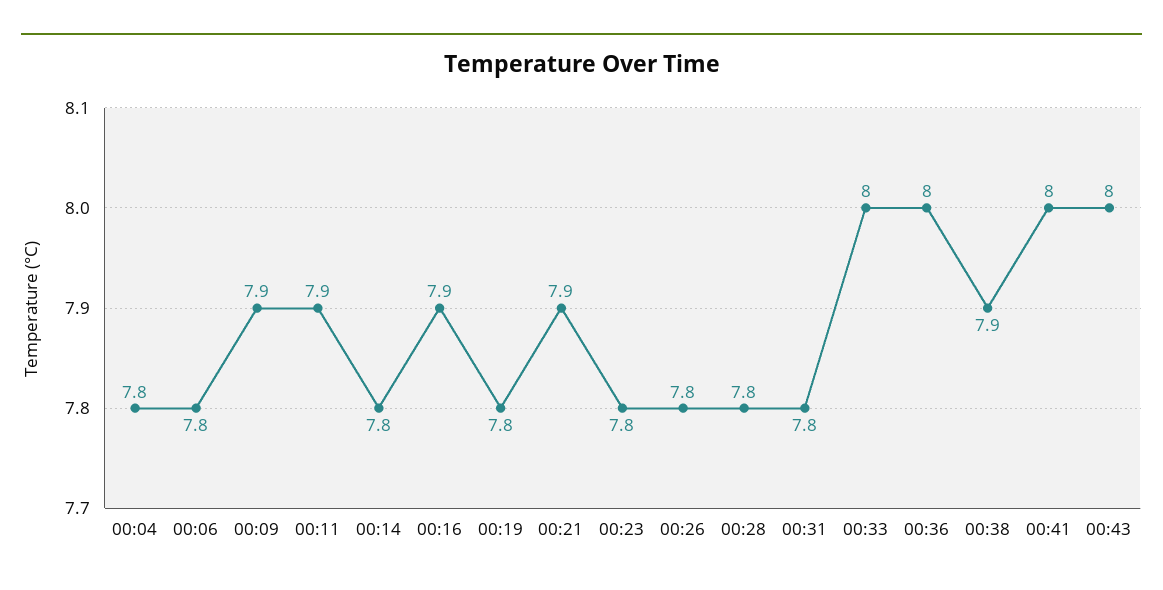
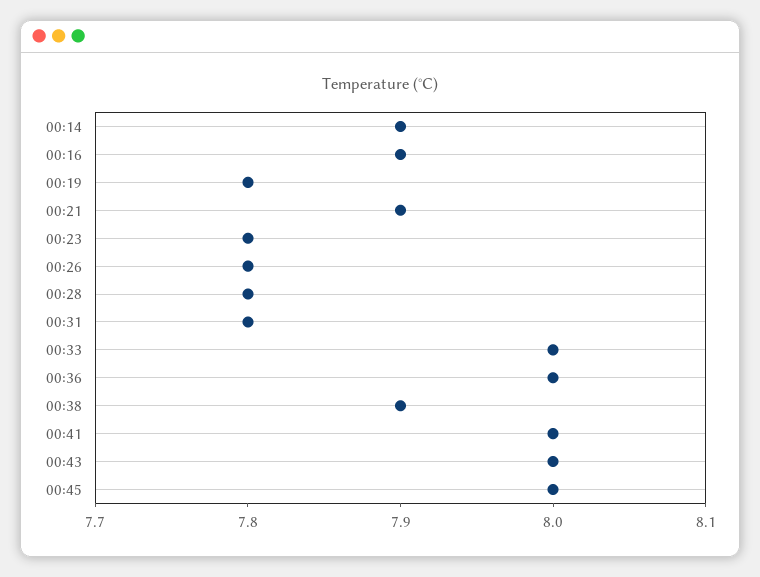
00:04: 7.8 -> none
00:06: 7.8 -> none
00:09: 7.9 -> none
00:11: 7.9 -> none
00:14: 7.8 -> 7.9
00:45: none -> 8

